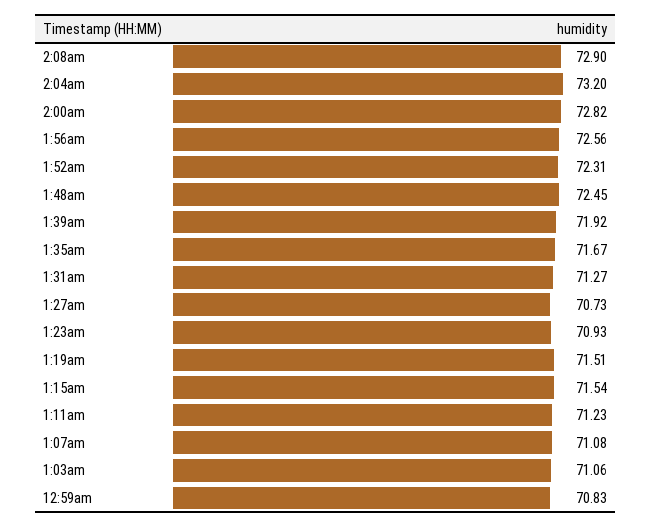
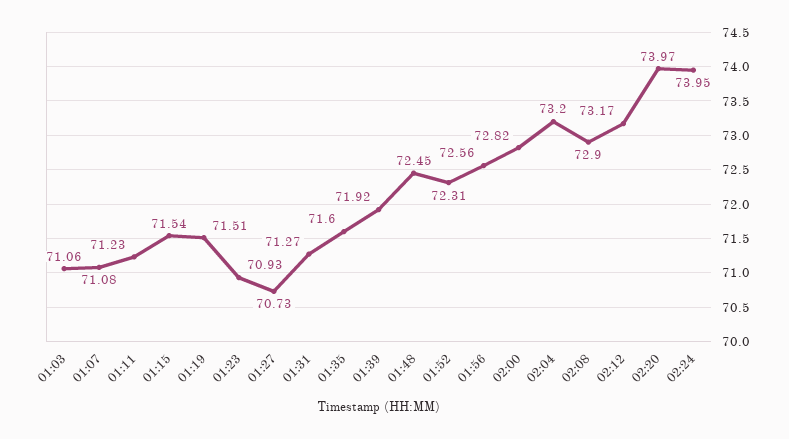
1:35am: 71.67 -> 71.6
12:59am: 70.83 -> none
02:12: none -> 73.17
02:20: none -> 73.97
02:24: none -> 73.95

